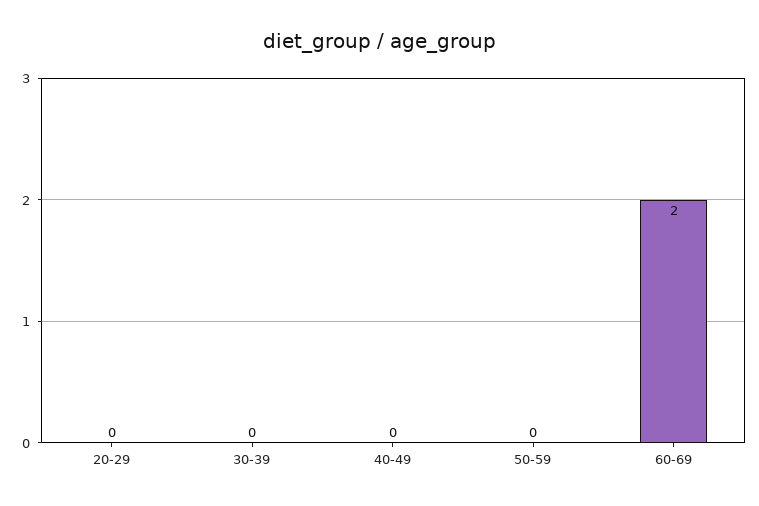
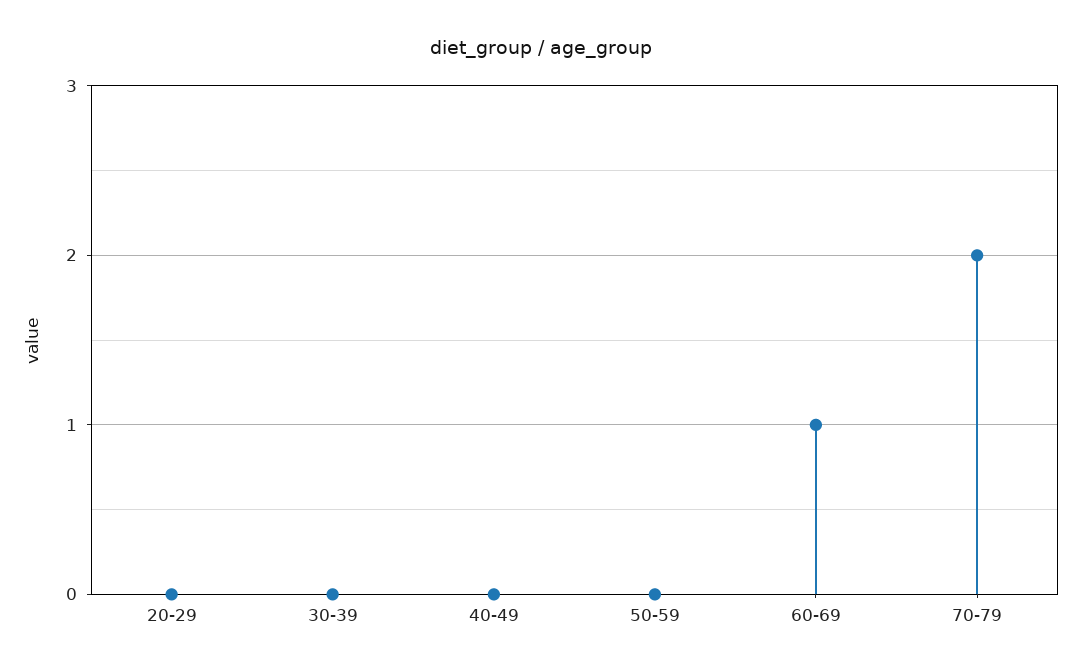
60-69: 2 -> 1
70-79: none -> 2

